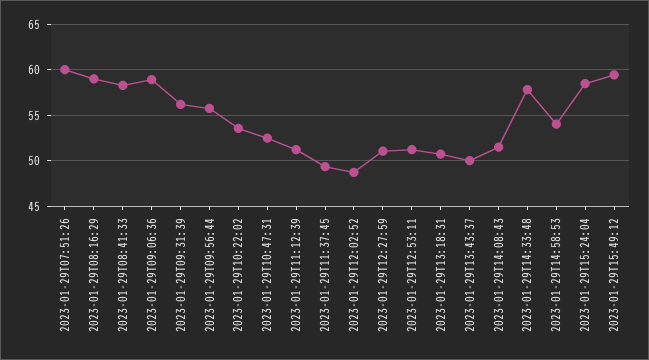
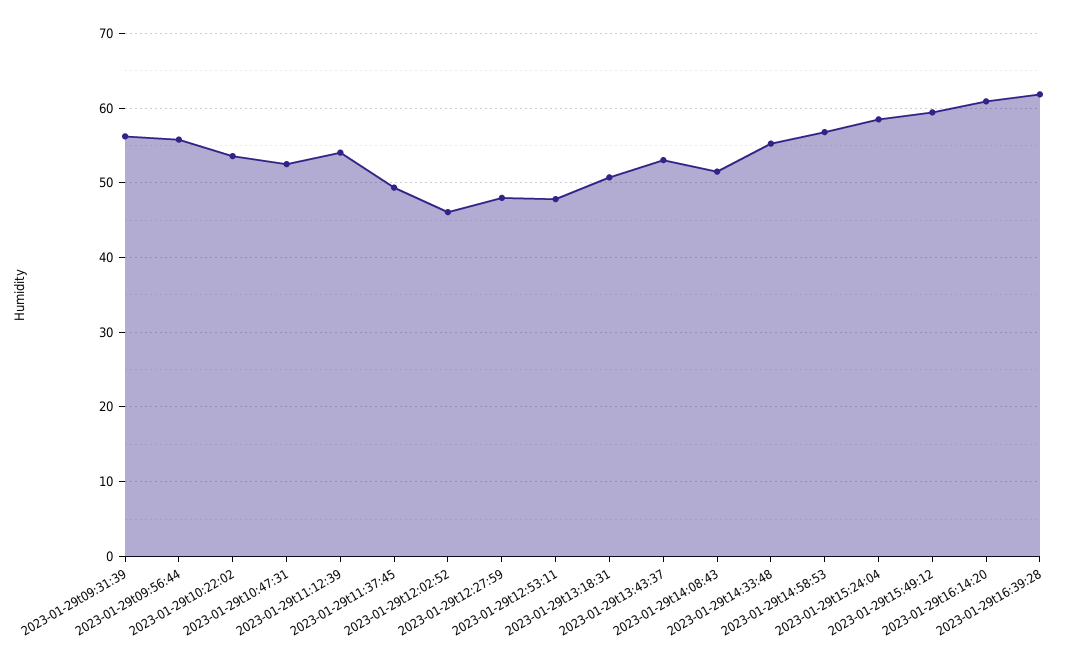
2023-01-29T07:51:26: 60 -> none
2023-01-29T08:16:29: 59 -> none
2023-01-29T08:41:33: 58 -> none
2023-01-29T09:06:36: 59 -> none
2023-01-29T11:12:39: 51 -> 54
2023-01-29T12:02:52: 49 -> 46
2023-01-29T12:27:59: 51 -> 48
2023-01-29T12:53:11: 51 -> 48
2023-01-29T13:43:37: 50 -> 53
2023-01-29T14:33:48: 58 -> 55
2023-01-29T14:58:53: 54 -> 57
2023-01-29t16:14:20: none -> 61
2023-01-29t16:39:28: none -> 62

